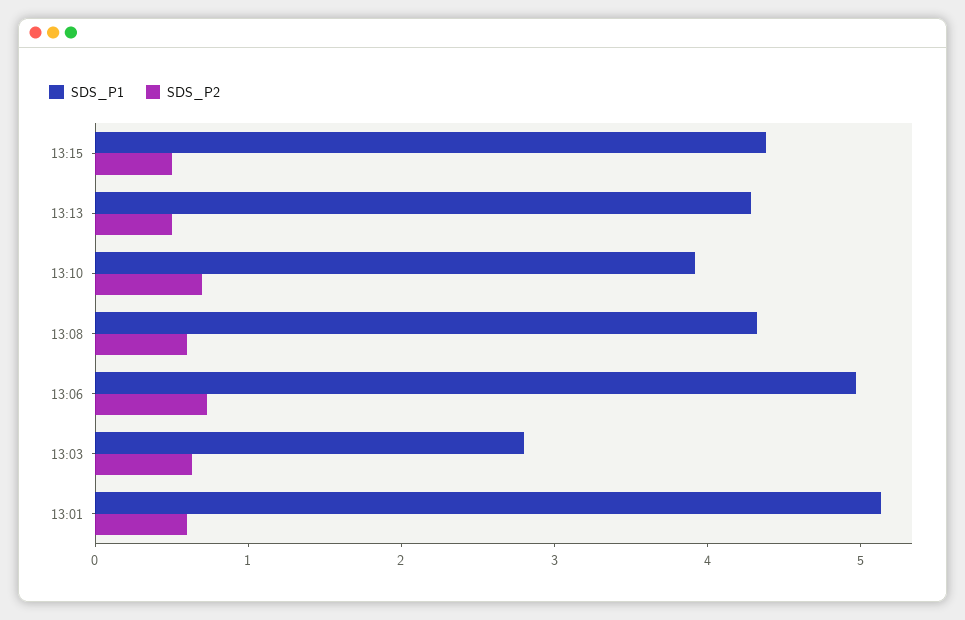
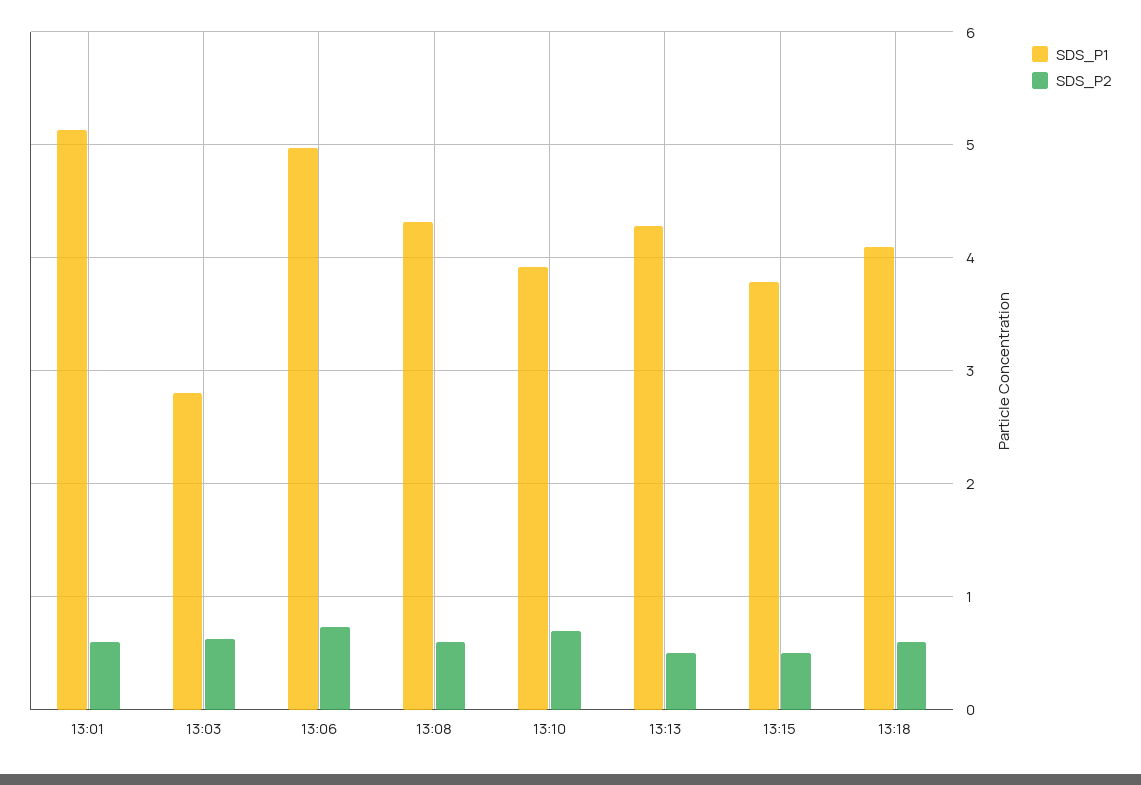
SDS_P1, 13:15: 4.4 -> 3.8
SDS_P1, 13:18: none -> 4.1
SDS_P2, 13:18: none -> 0.6

